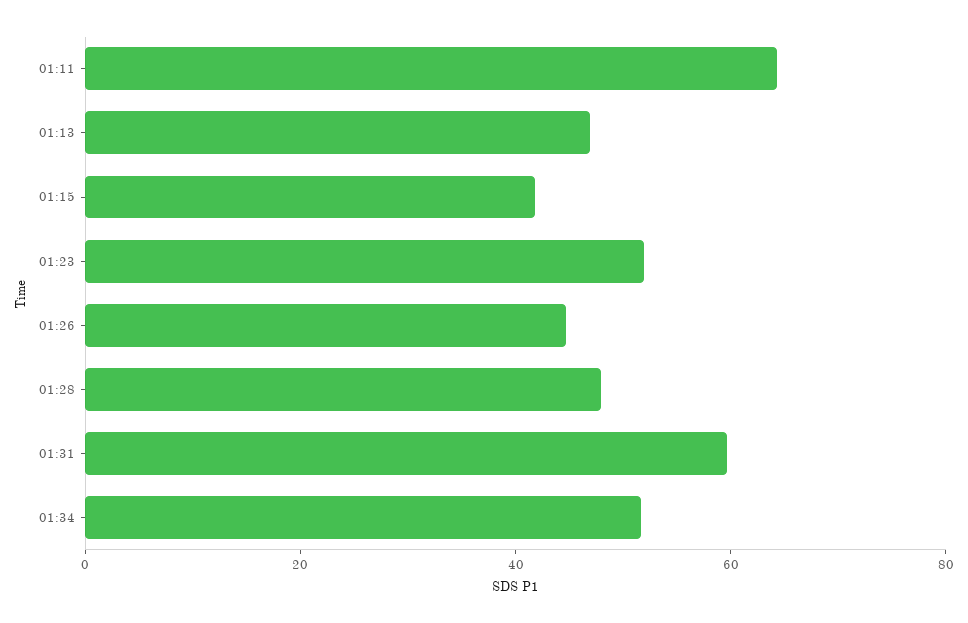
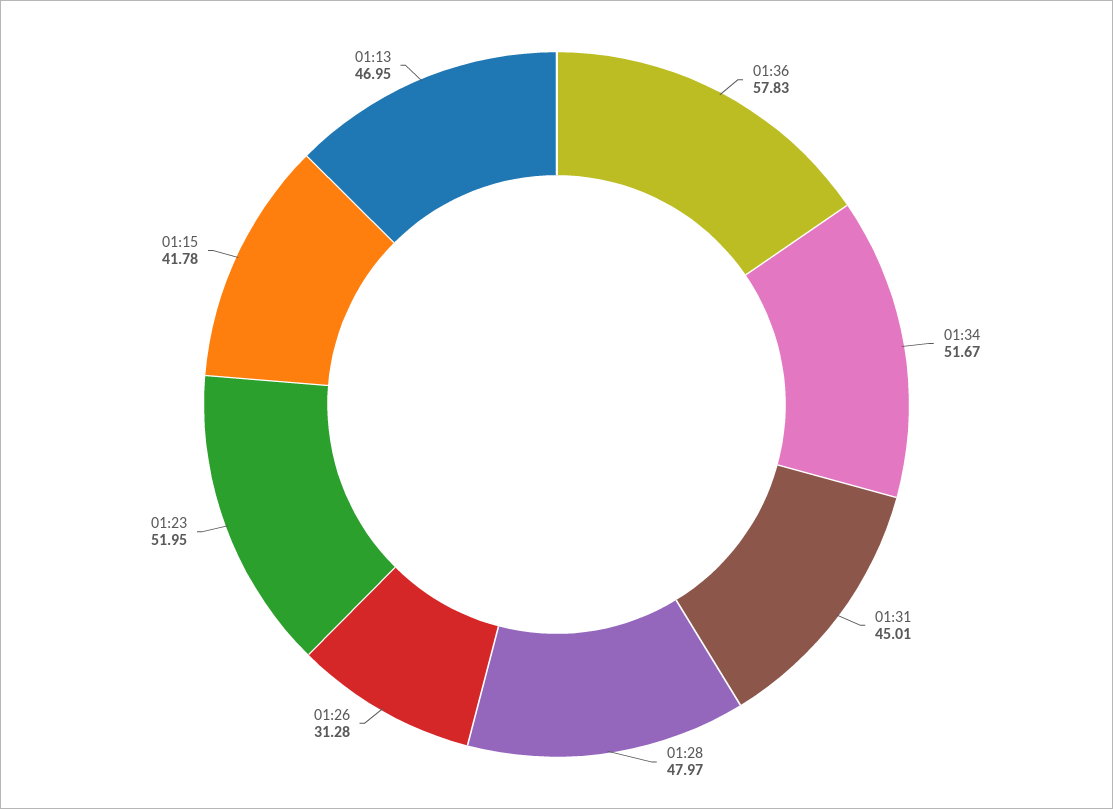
01:11: 65 -> none
01:26: 45 -> 31.28
01:31: 60 -> 45.01
01:36: none -> 57.83

